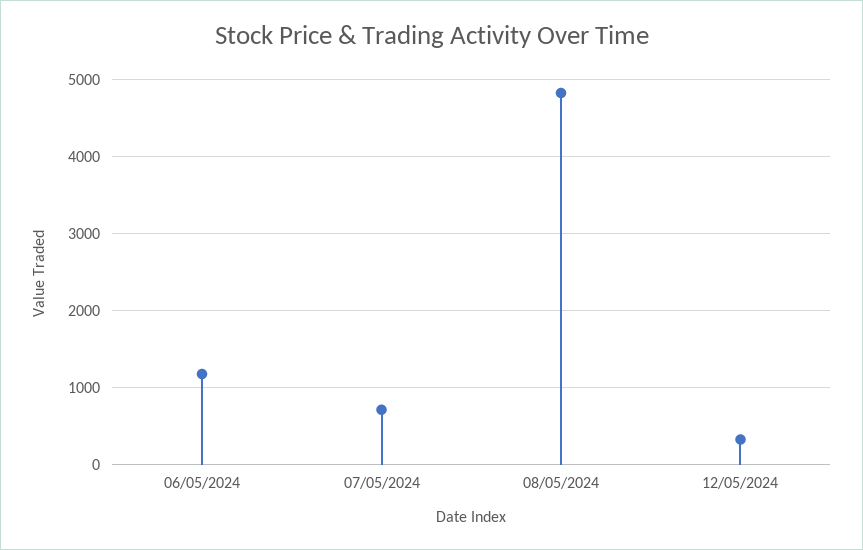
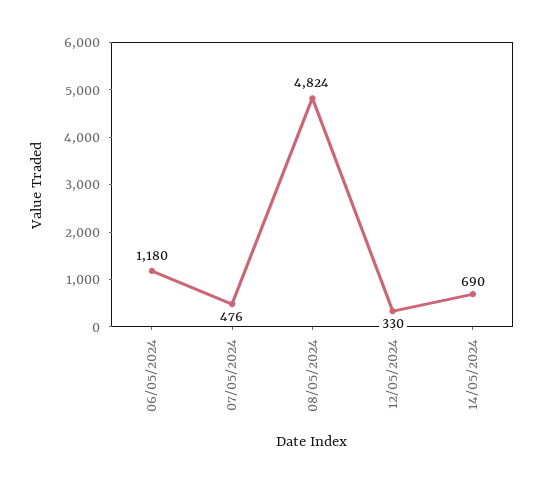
07/05/2024: 700 -> 476
14/05/2024: none -> 690

